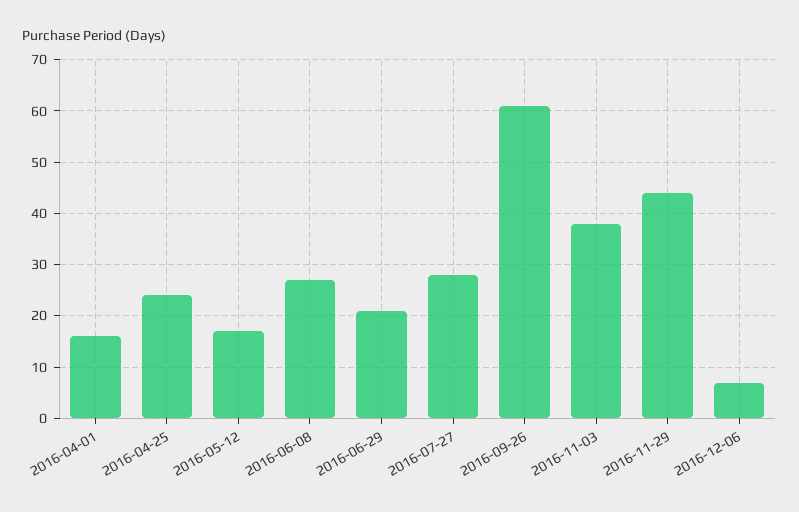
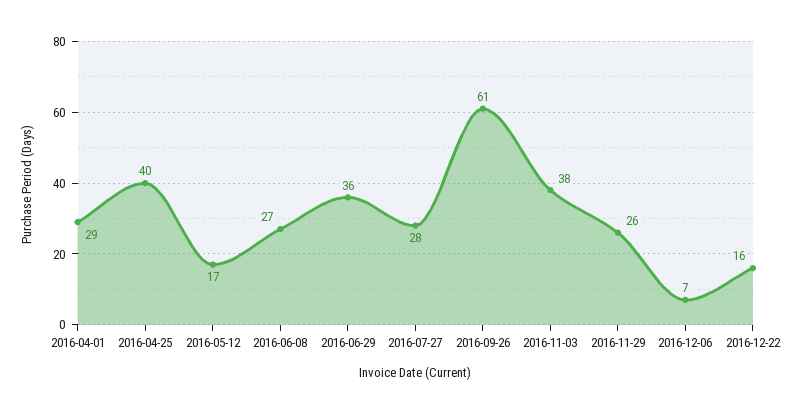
2016-04-01: 15 -> 29
2016-04-25: 25 -> 40
2016-06-29: 20 -> 36
2016-11-29: 45 -> 26
2016-12-22: none -> 16

